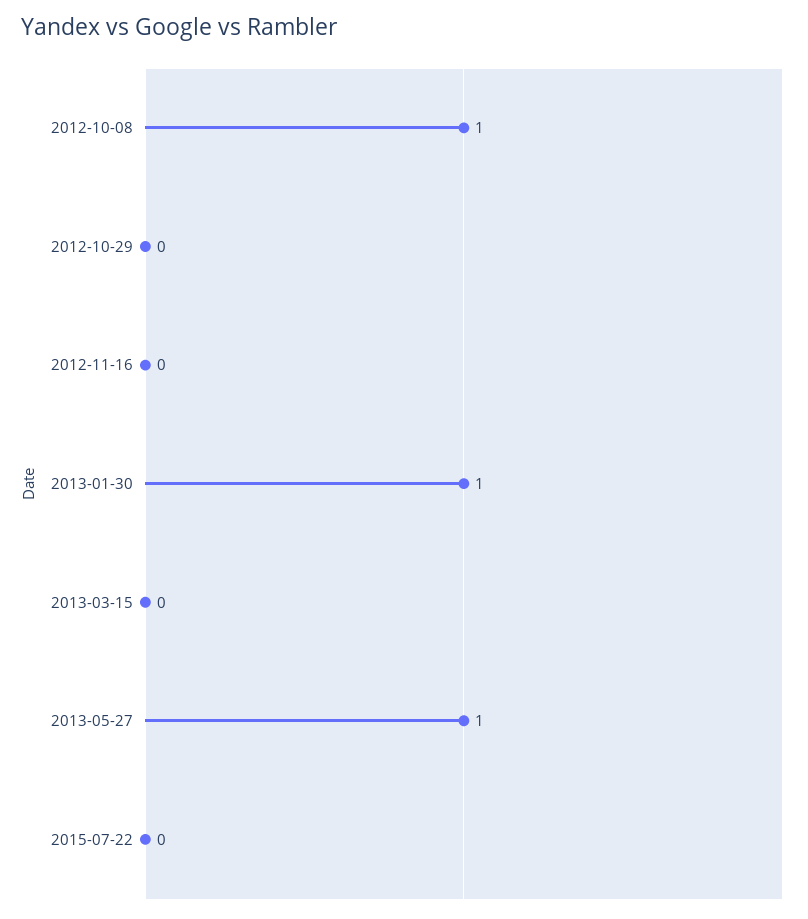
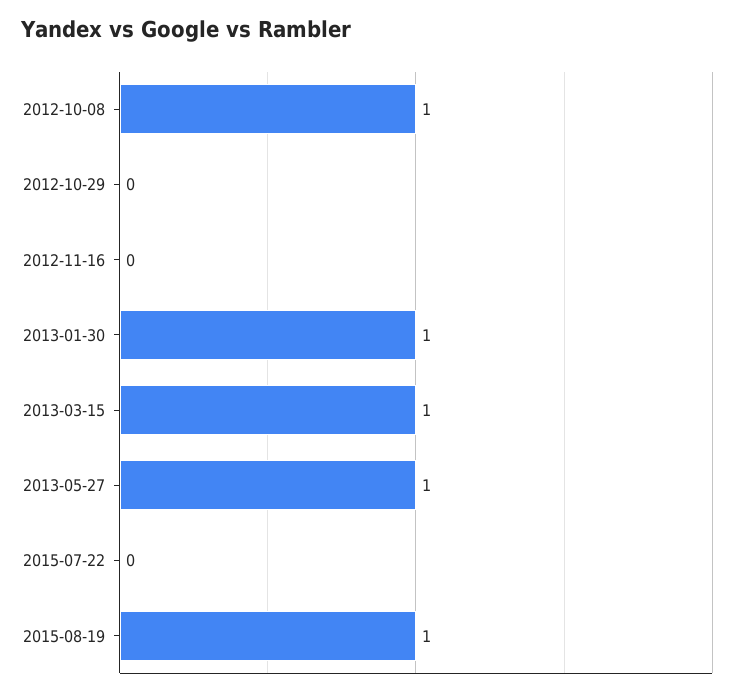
2013-03-15: 0 -> 1
2015-08-19: none -> 1

